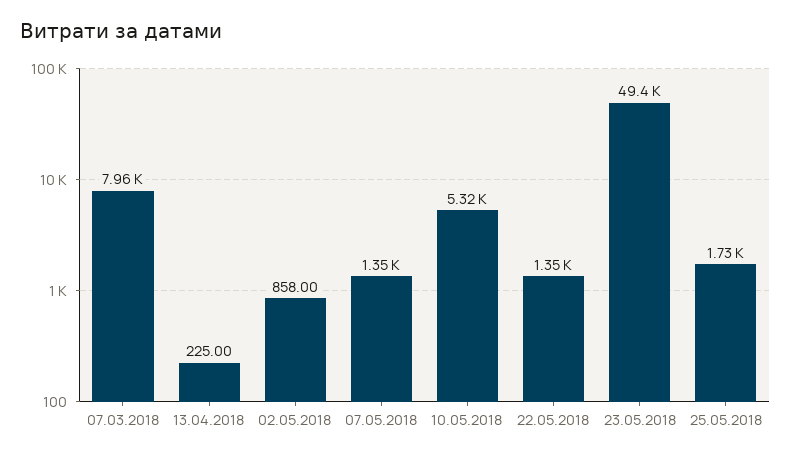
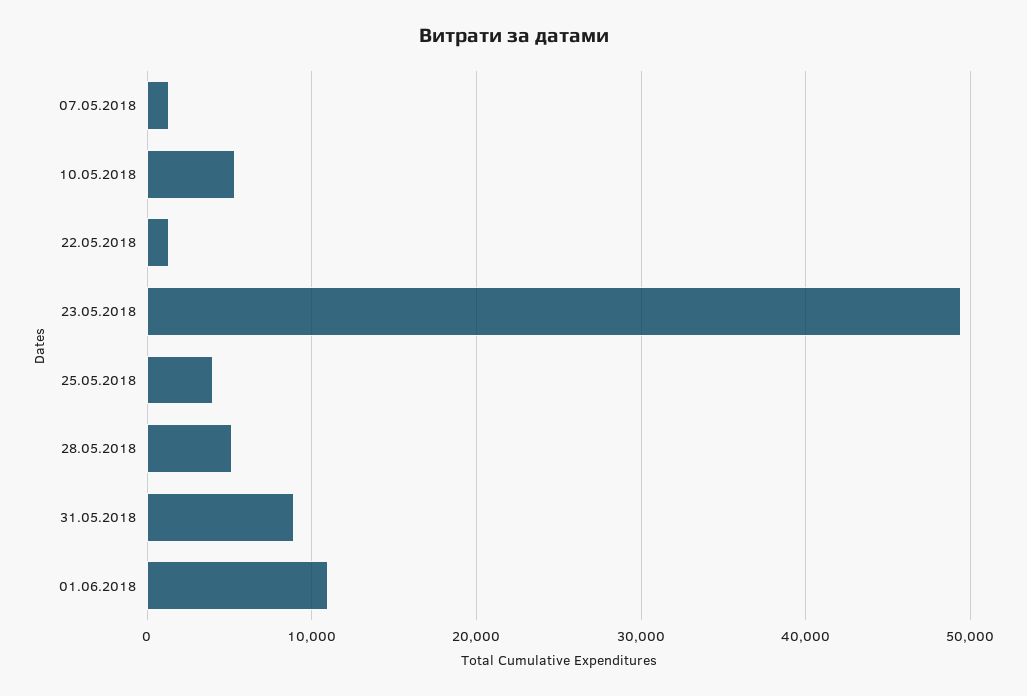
07.03.2018: 7960 -> none
13.04.2018: 225 -> none
02.05.2018: 858 -> none
25.05.2018: 1730 -> 4000
28.05.2018: none -> 5000
31.05.2018: none -> 9000
01.06.2018: none -> 11000

